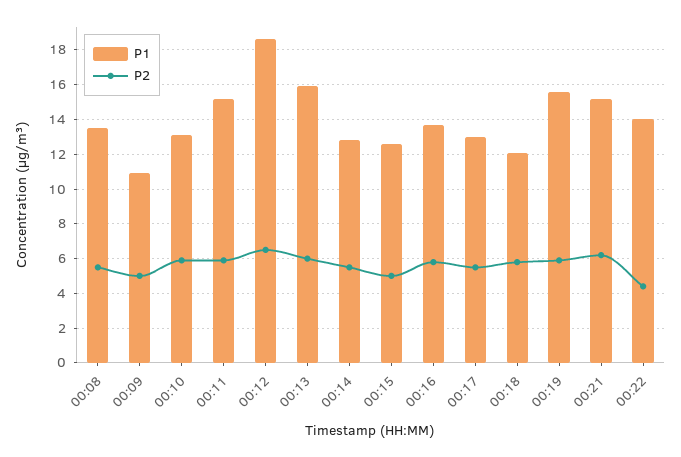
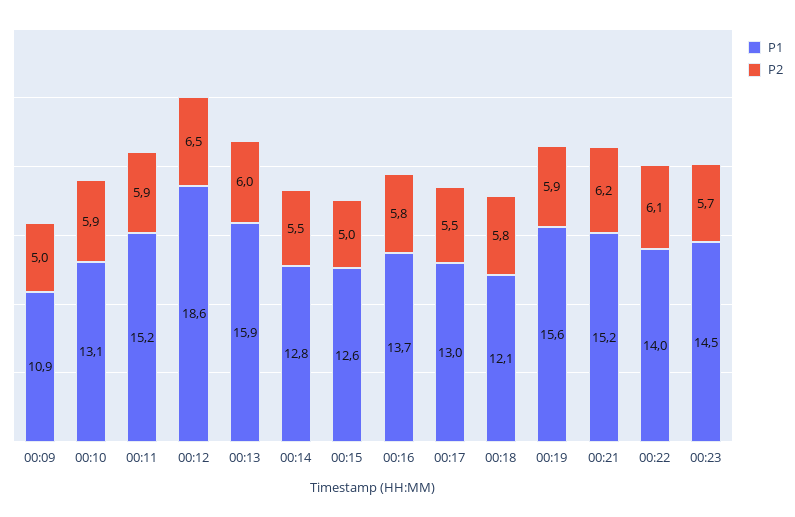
P1, 00:08: 13.5 -> none
P2, 00:08: 5.5 -> none
P2, 00:22: 4.5 -> 6.1
P1, 00:23: none -> 14.5
P2, 00:23: none -> 5.7

